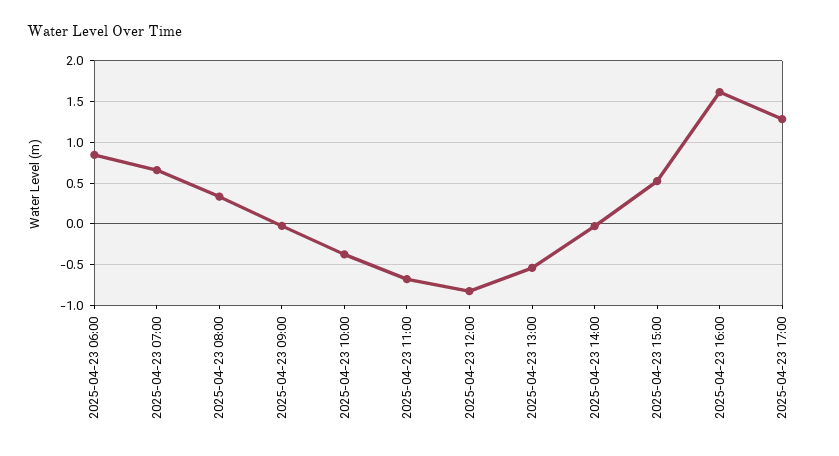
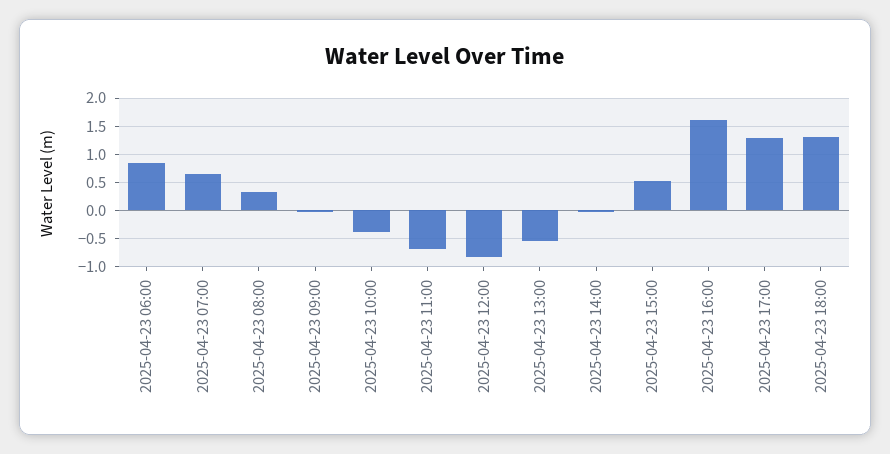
2025-04-23 18:00: none -> 1.25

